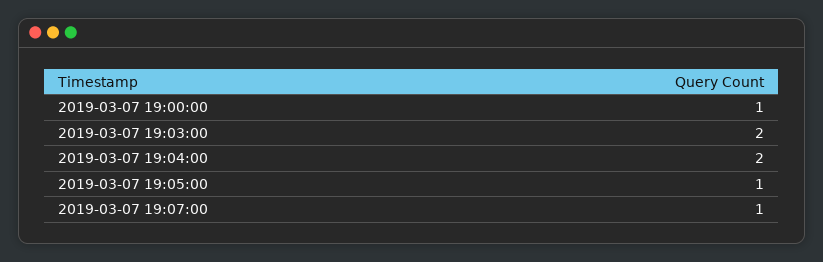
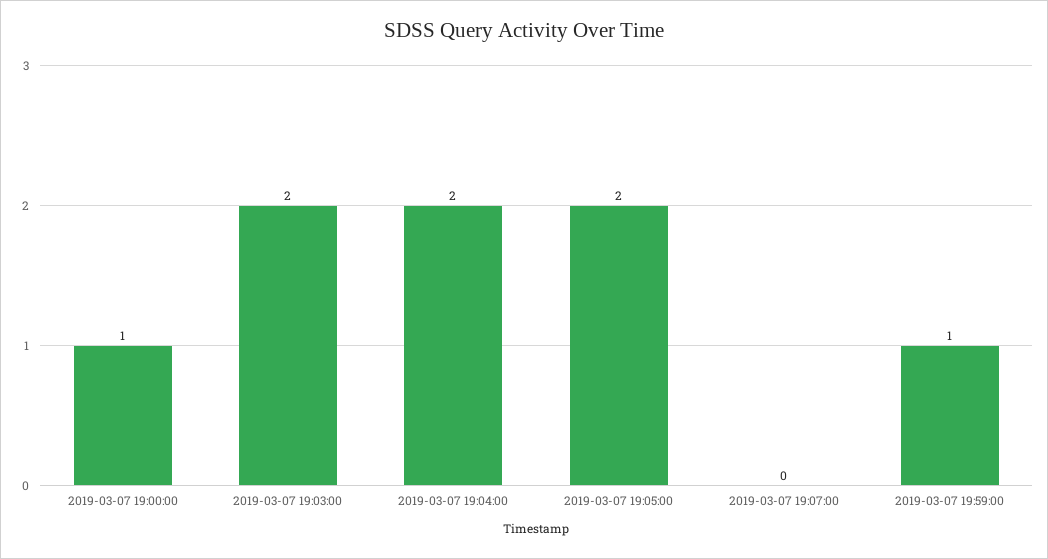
2019-03-07 19:05:00: 1 -> 2
2019-03-07 19:07:00: 1 -> 0
2019-03-07 19:59:00: none -> 1

